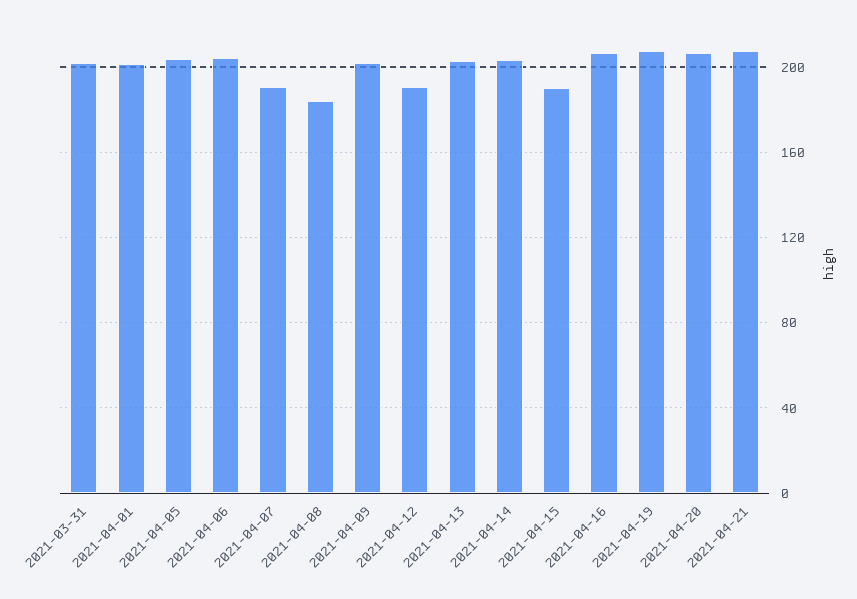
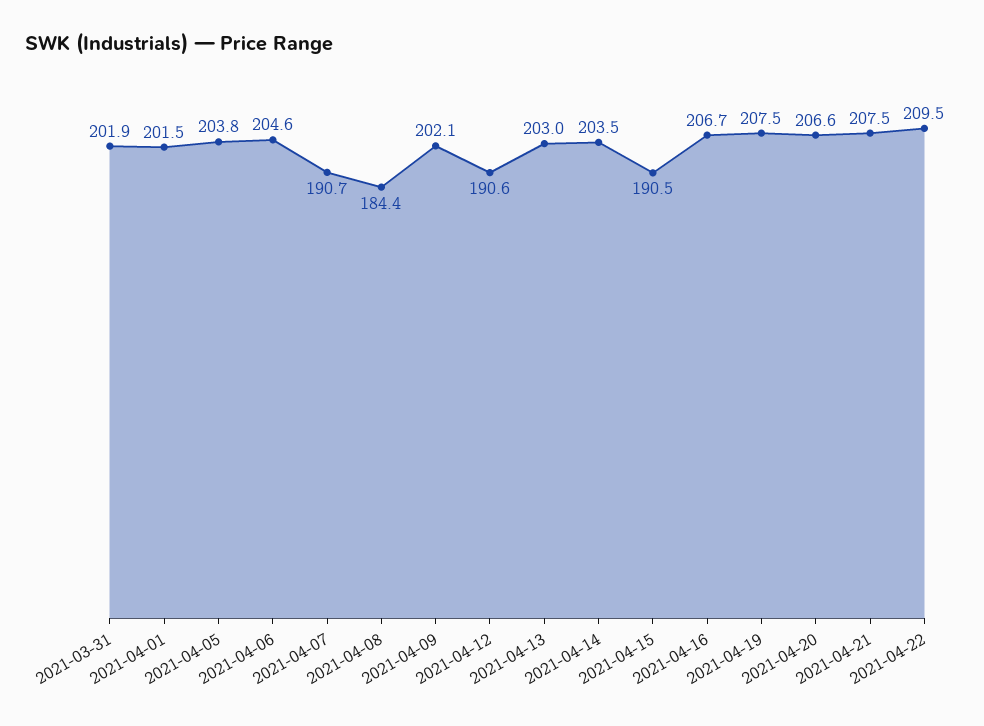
2021-04-22: none -> 209.5

